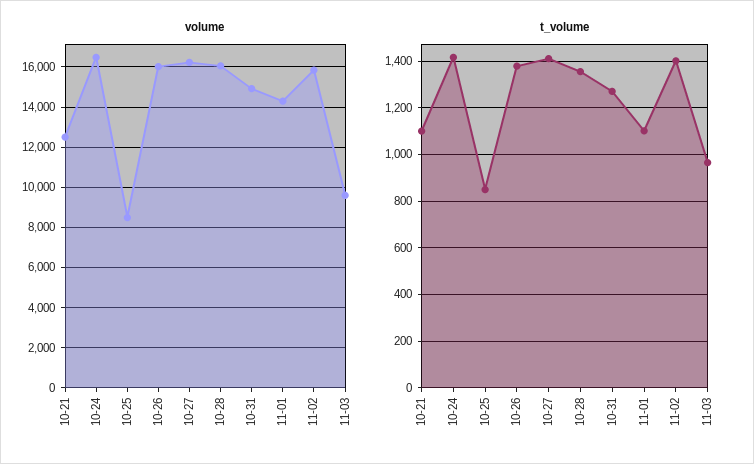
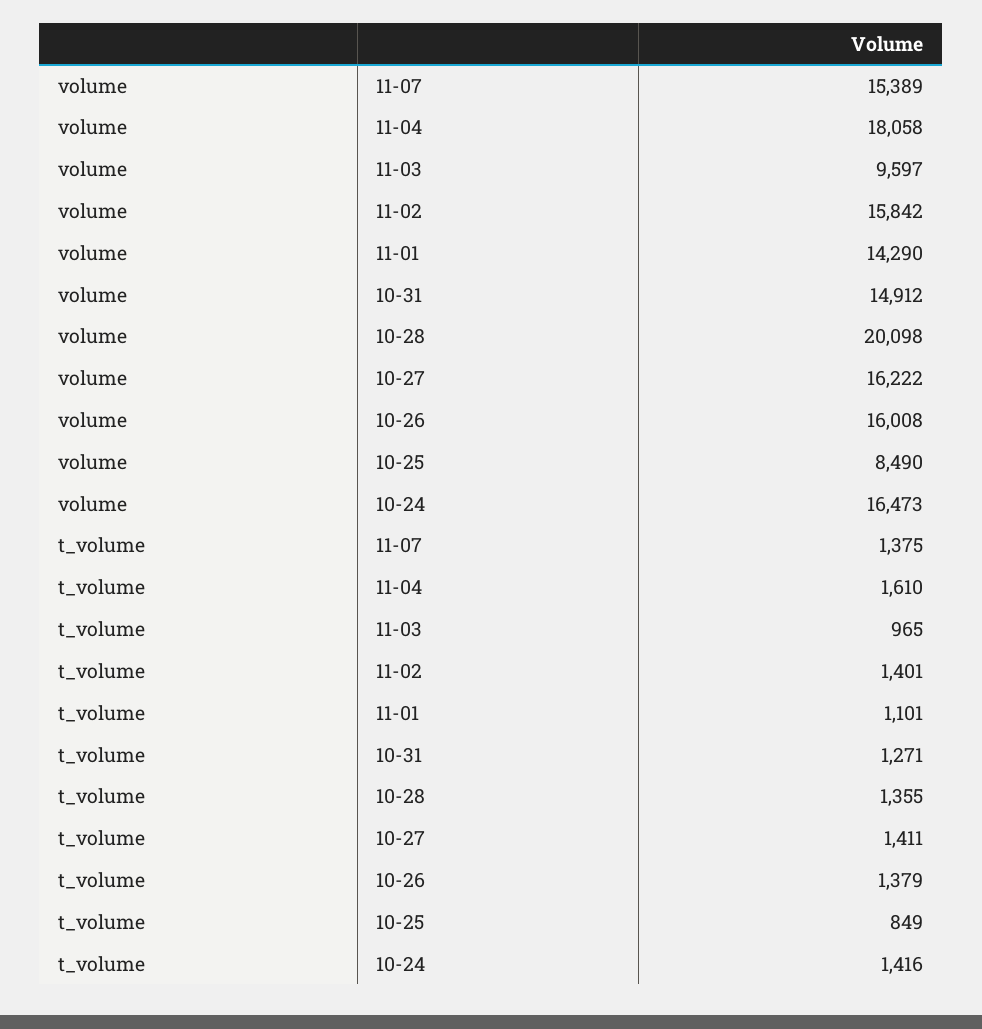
volume, 10-21: 12500 -> none
volume, 10-28: 16000 -> 20098
t_volume, 10-21: 1100 -> none
volume, 11-07: none -> 15389
volume, 11-04: none -> 18058
t_volume, 11-07: none -> 1375
t_volume, 11-04: none -> 1610

